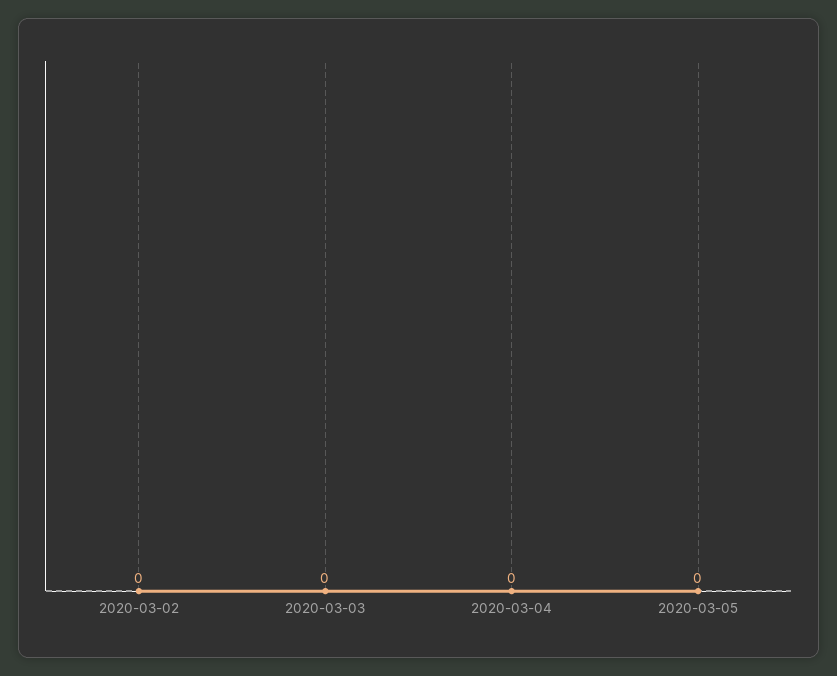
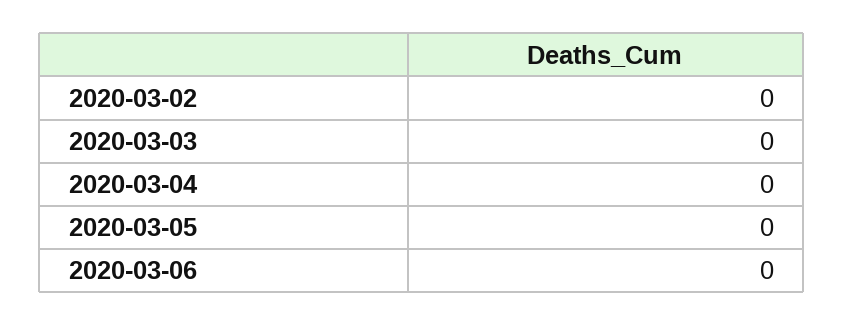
2020-03-06: none -> 0

